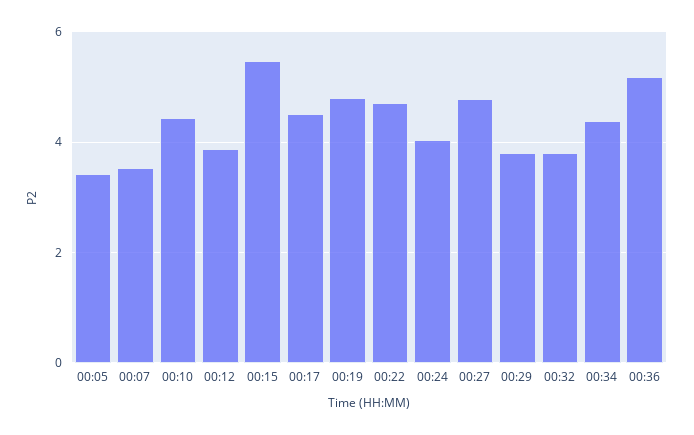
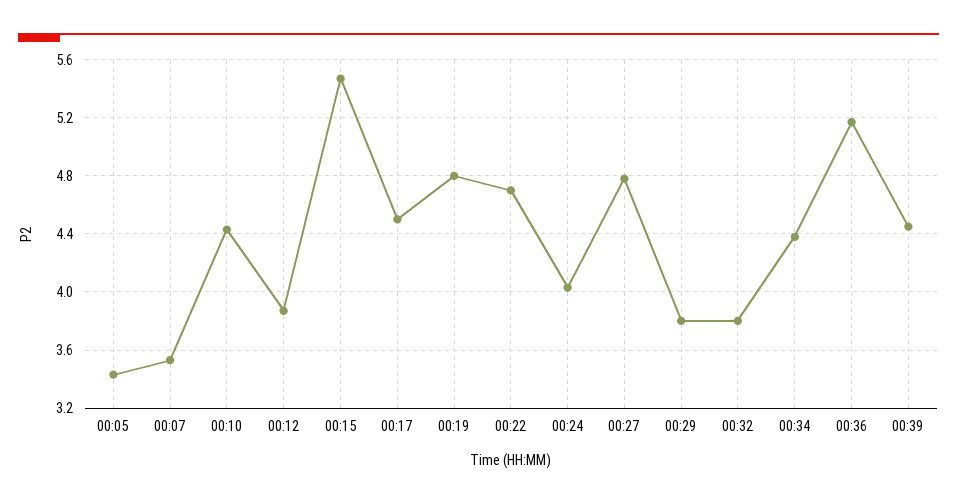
00:39: none -> 4.45

